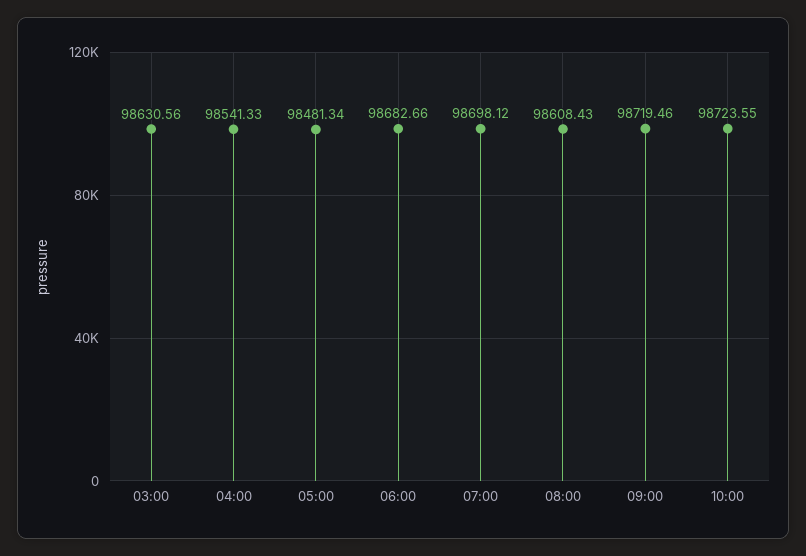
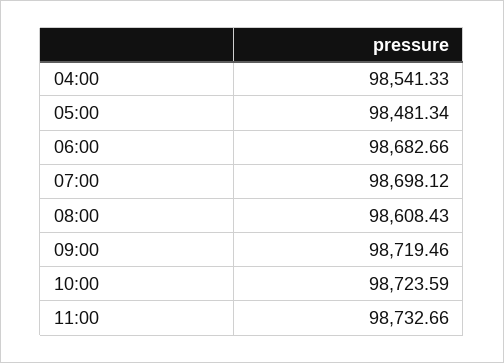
03:00: 98630.56 -> none
10:00: 98723.55 -> 98723.59
11:00: none -> 98732.66

